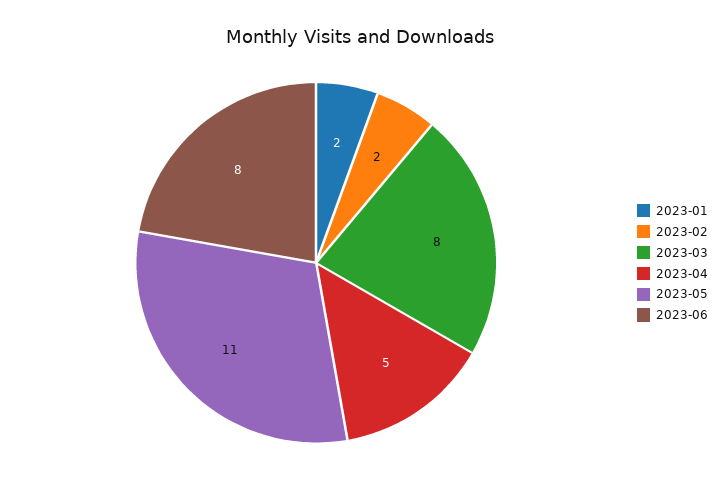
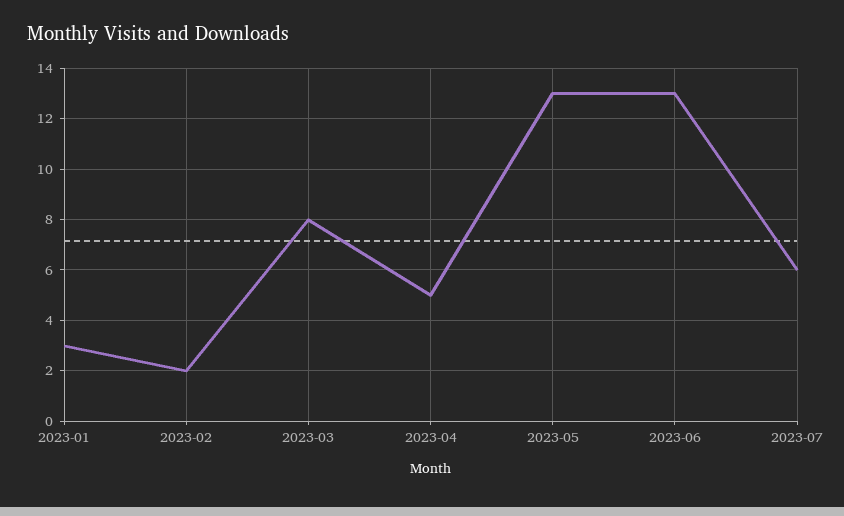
2023-01: 2 -> 3
2023-05: 11 -> 13
2023-06: 8 -> 13
2023-07: none -> 6

